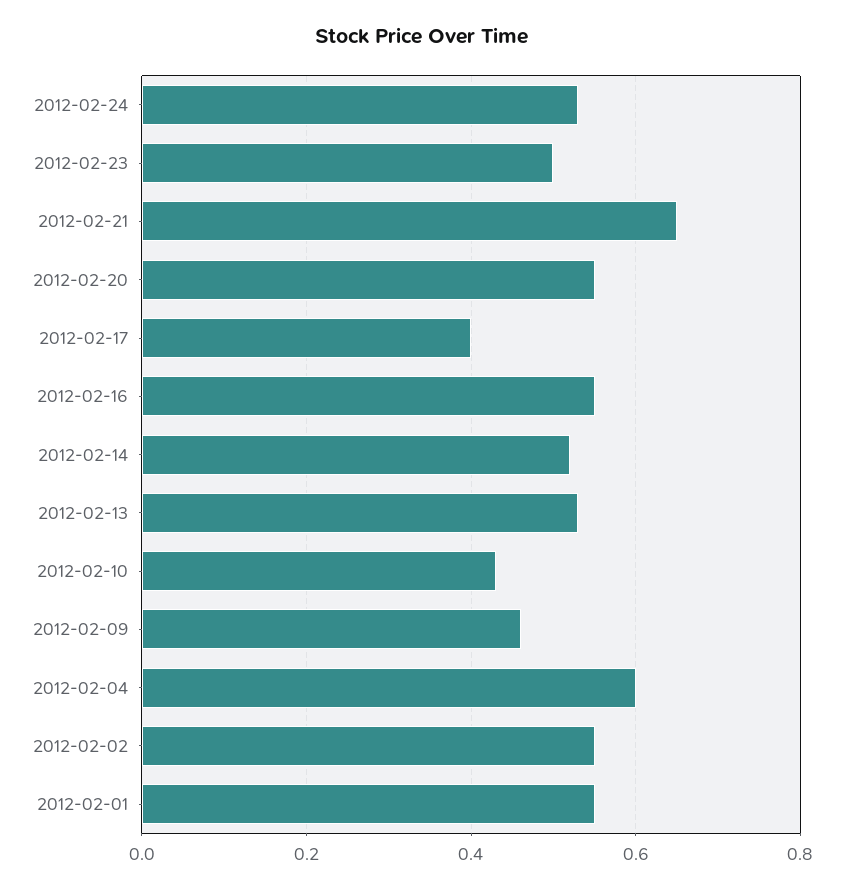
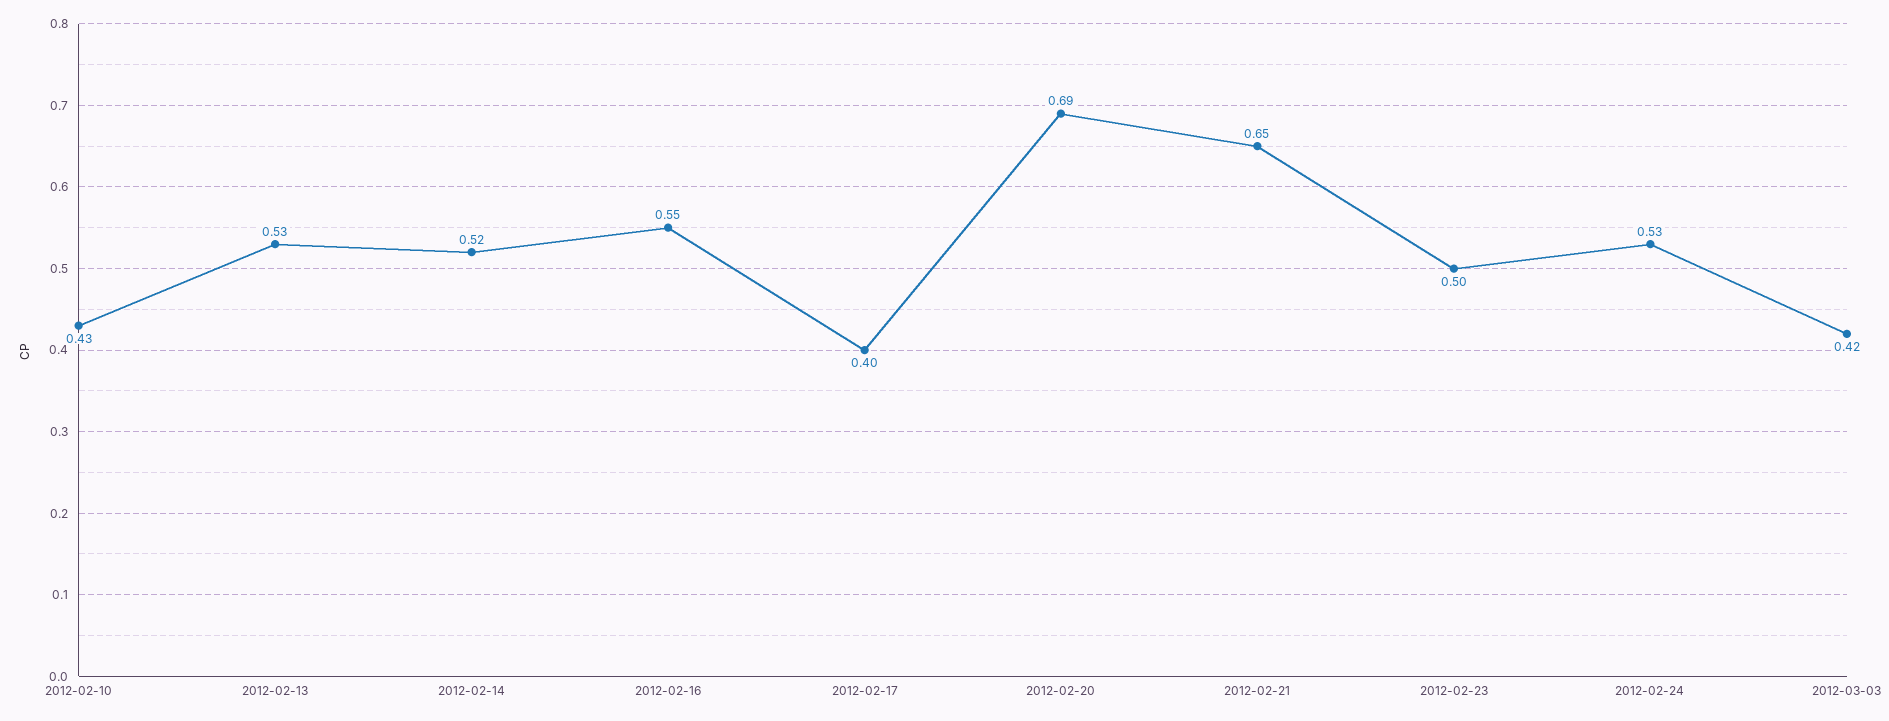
2012-02-20: 0.55 -> 0.69
2012-02-09: 0.45 -> none
2012-02-04: 0.6 -> none
2012-02-02: 0.55 -> none
2012-02-01: 0.55 -> none
2012-03-03: none -> 0.42

